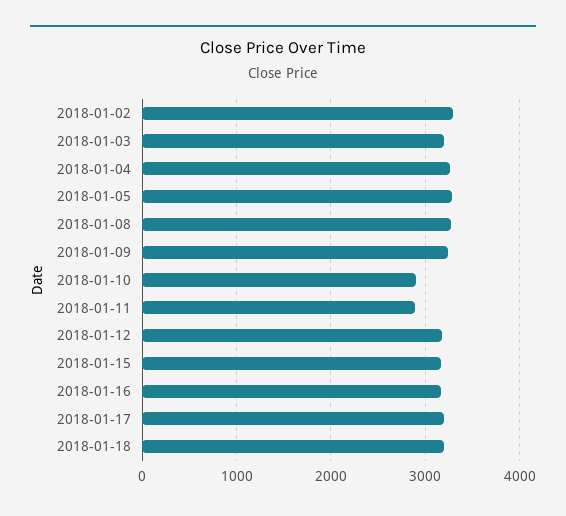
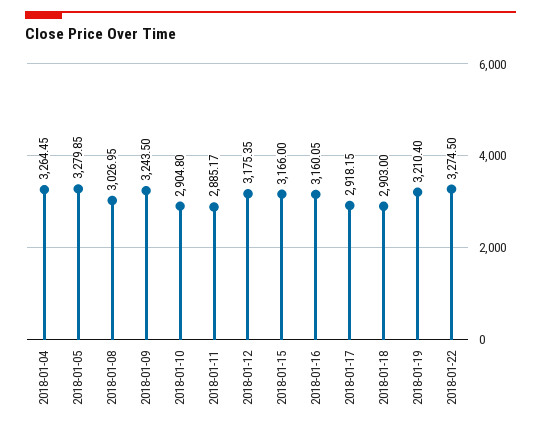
2018-01-02: 3300 -> none
2018-01-03: 3200 -> none
2018-01-08: 3300 -> 3026.95
2018-01-17: 3200 -> 2918.15
2018-01-18: 3200 -> 2903
2018-01-19: none -> 3210.4
2018-01-22: none -> 3274.5

